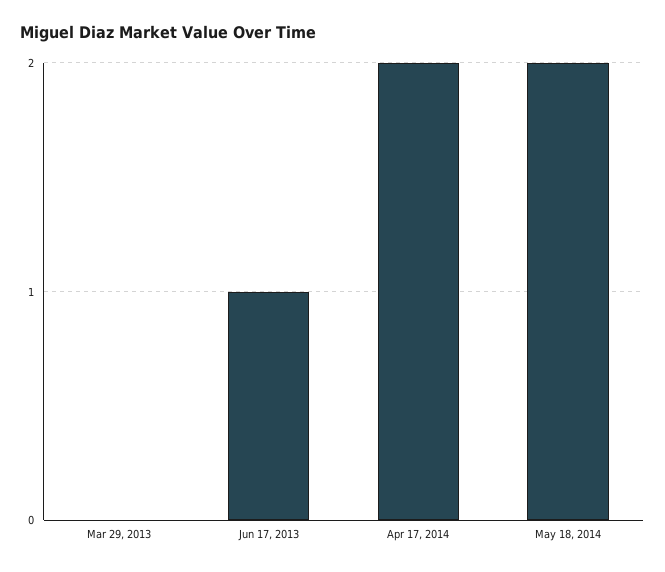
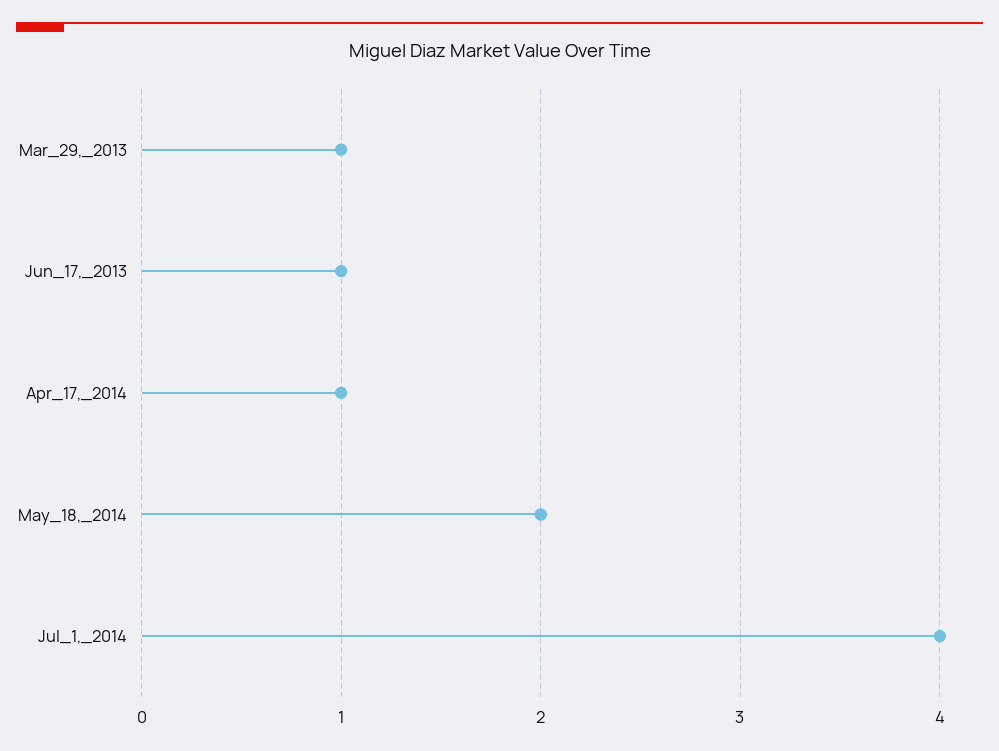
Mar 29, 2013: 0 -> 1
Apr 17, 2014: 2 -> 1
Jul_1,_2014: none -> 4

